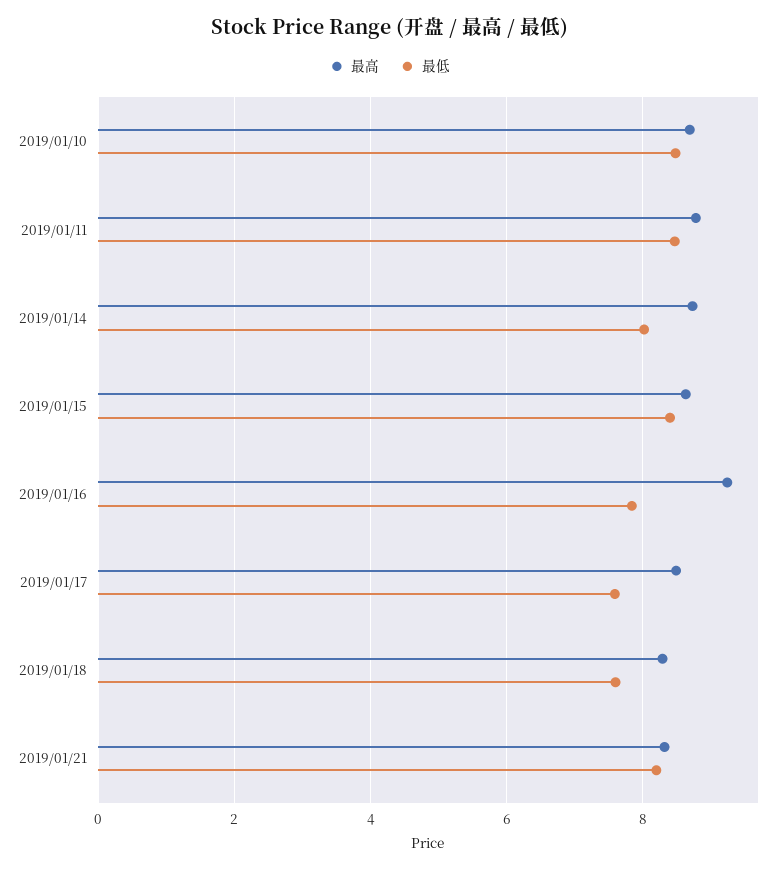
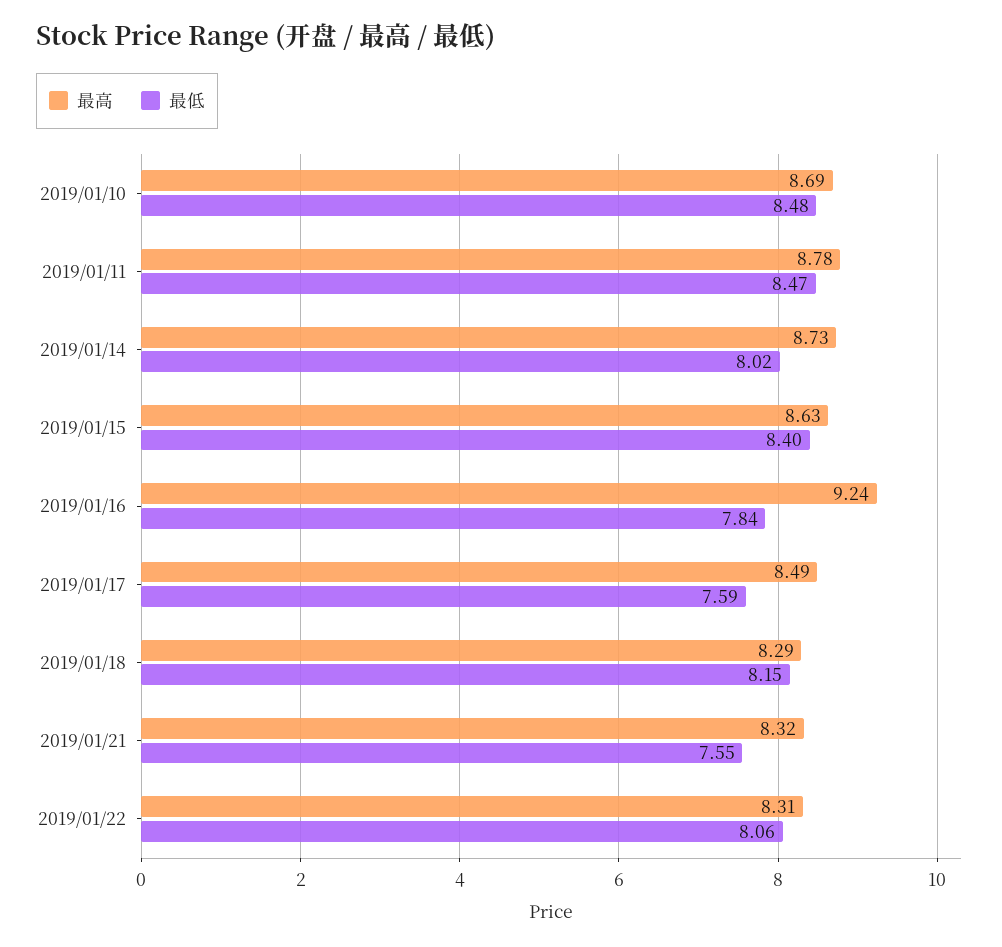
最低, 2019/01/18: 7.6 -> 8.15
最低, 2019/01/21: 8.2 -> 7.55
最高, 2019/01/22: none -> 8.31
最低, 2019/01/22: none -> 8.06

